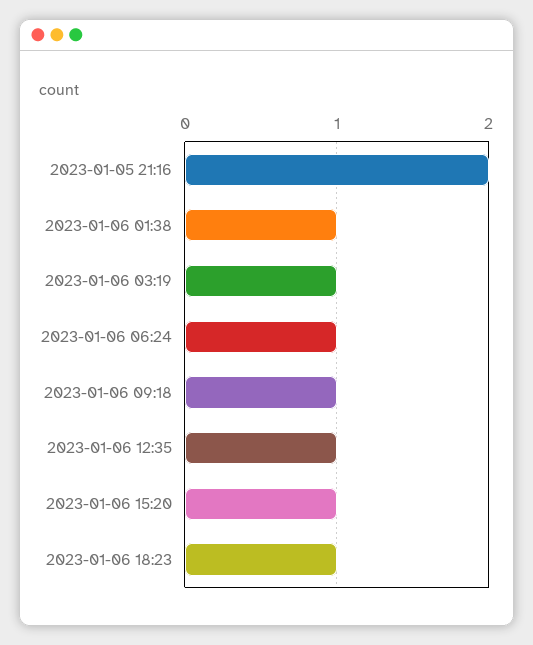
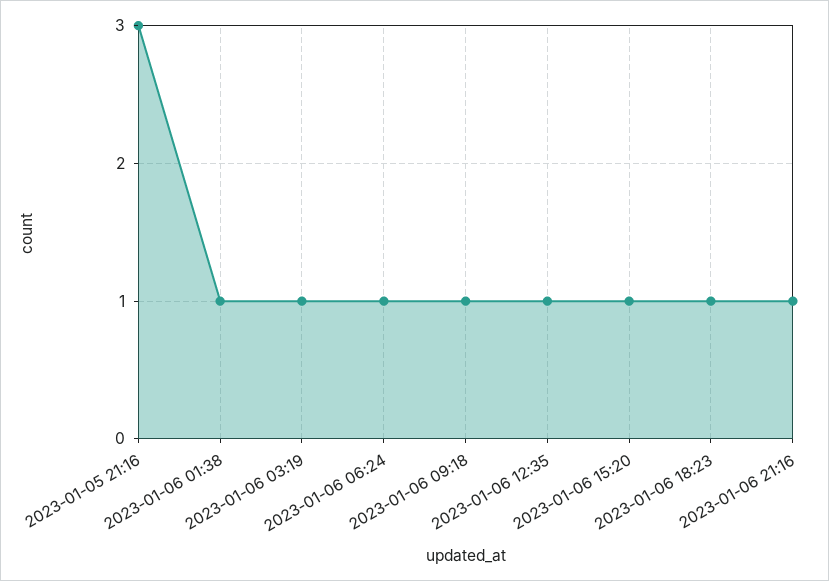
2023-01-05 21:16: 2 -> 3
2023-01-06 21:16: none -> 1

